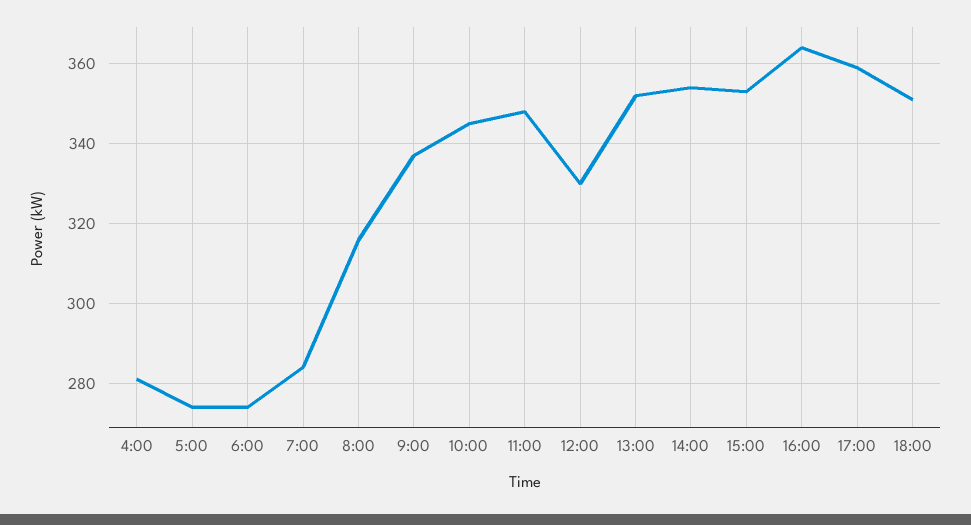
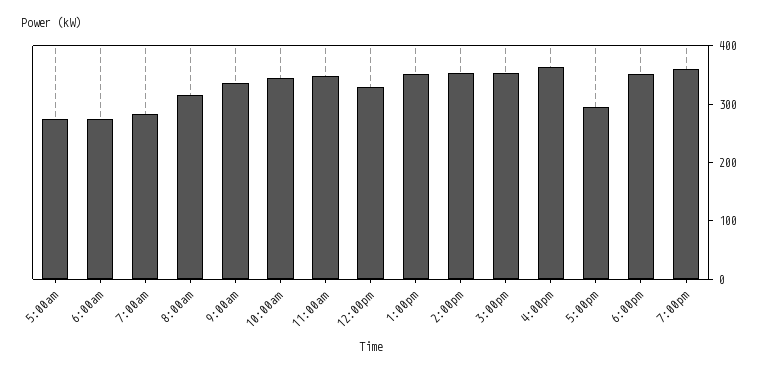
4:00: 280 -> none
17:00: 360 -> 300
7:00pm: none -> 360

